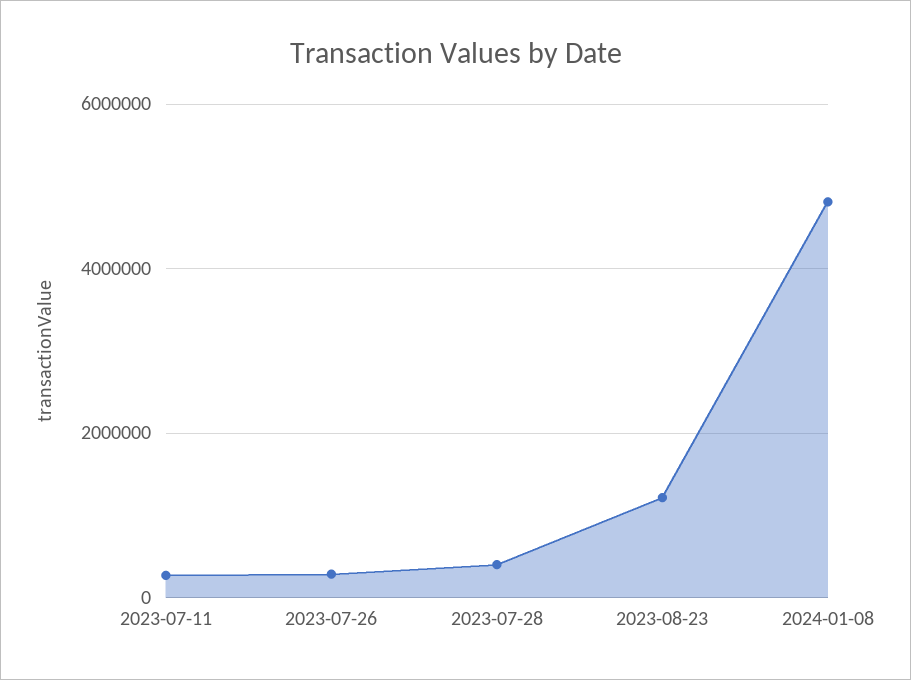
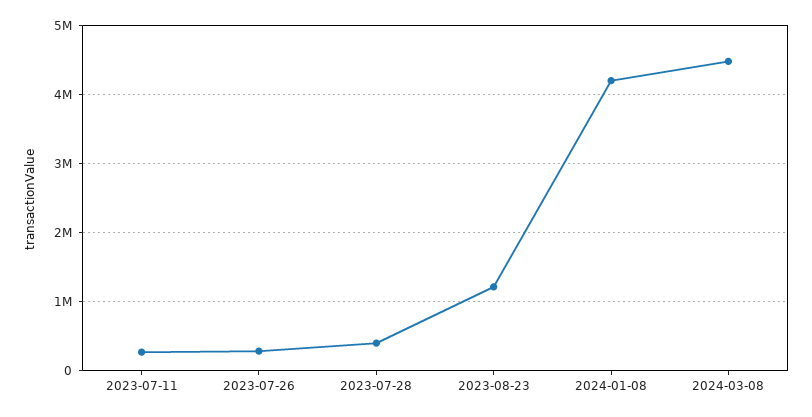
2024-01-08: 4800000 -> 4200000
2024-03-08: none -> 4500000

